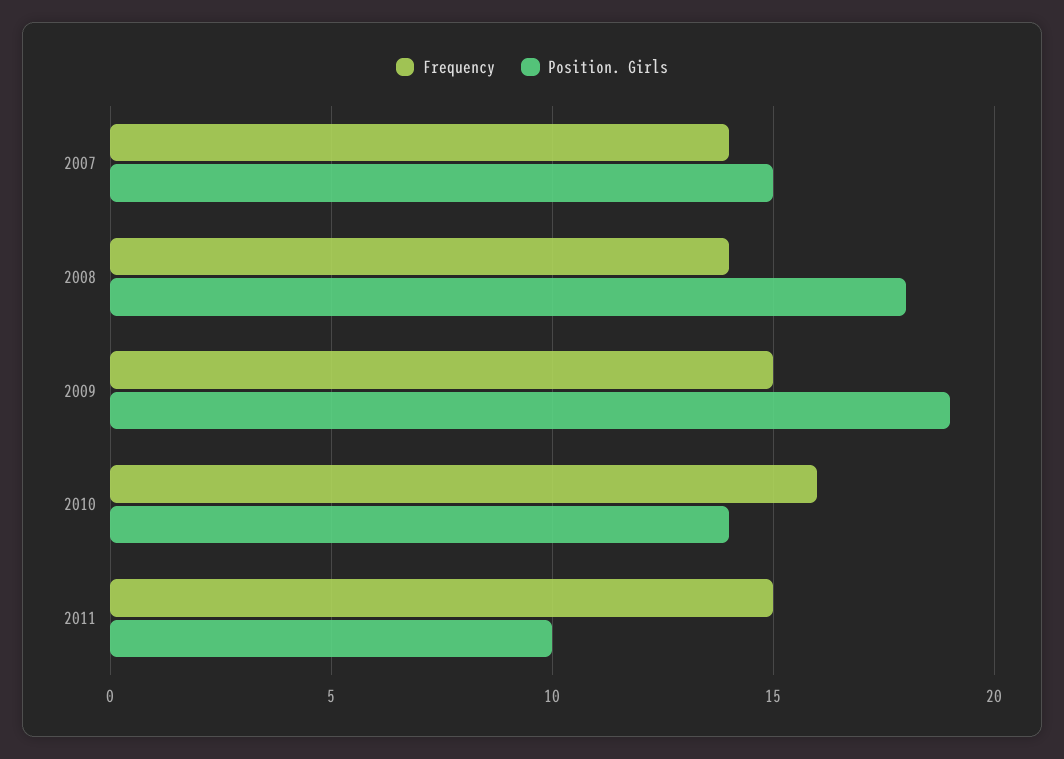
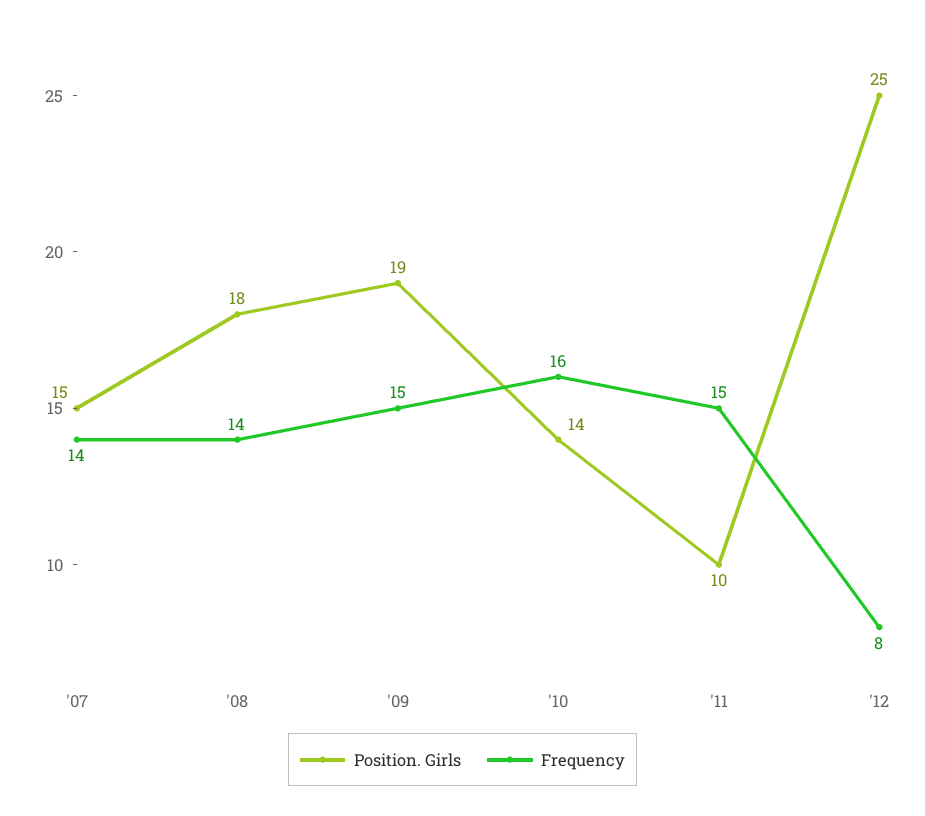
Position. Girls, '12: none -> 25
Frequency, '12: none -> 8

